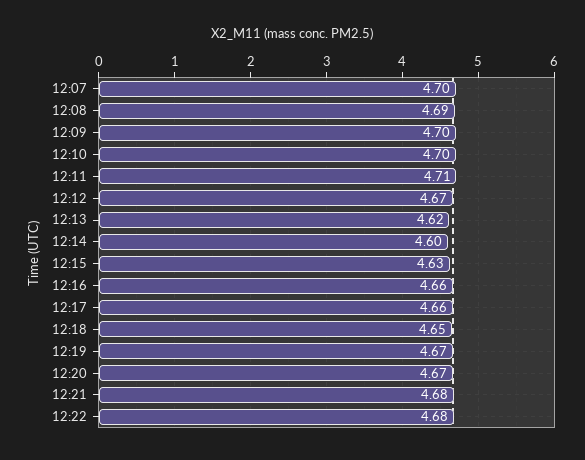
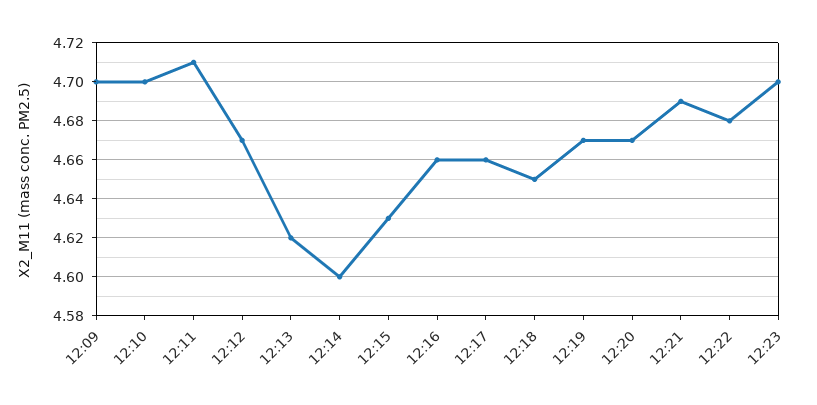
12:07: 4.7 -> none
12:08: 4.69 -> none
12:21: 4.68 -> 4.69
12:23: none -> 4.7

